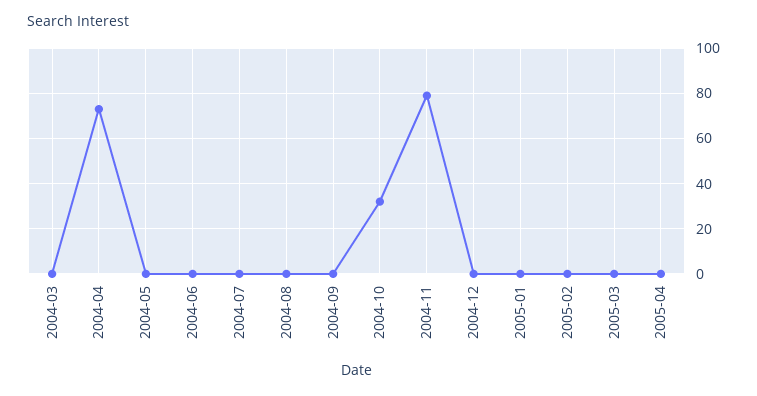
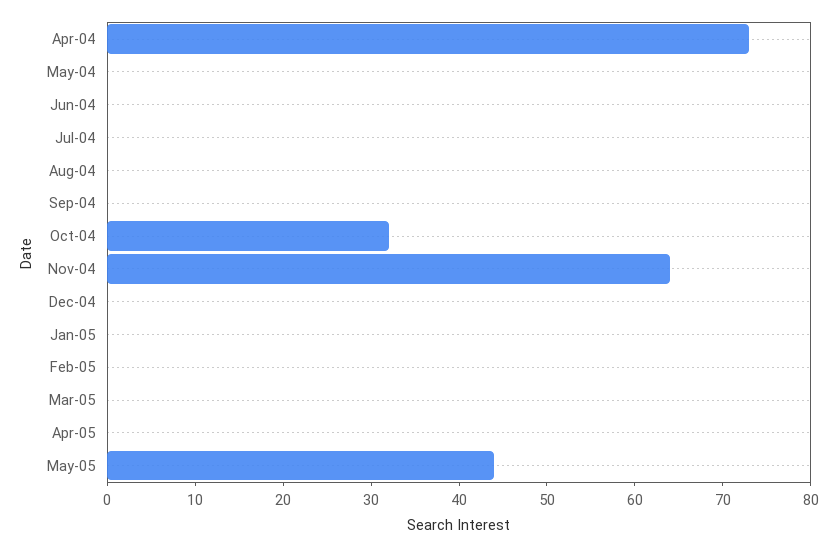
2004-03: 0 -> none
2004-11: 80 -> 64
May-05: none -> 44

